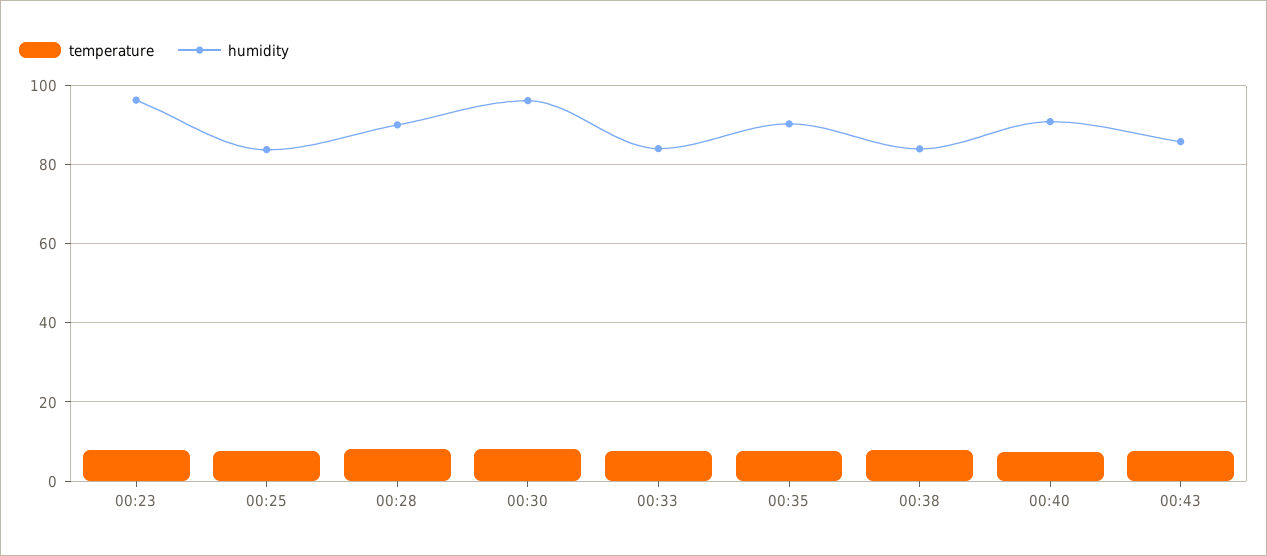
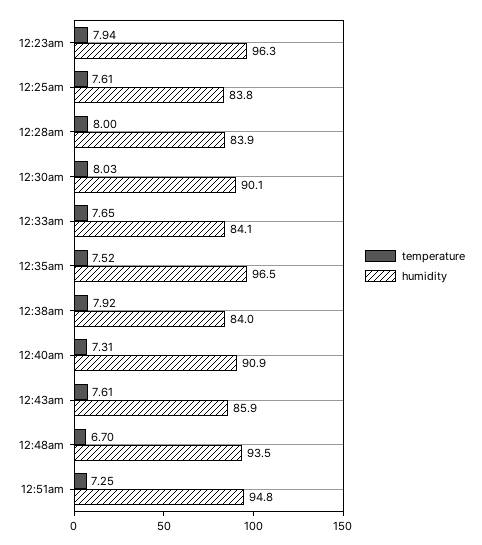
humidity, 00:28: 90 -> 83.9
humidity, 00:30: 96 -> 90.1
humidity, 00:35: 90 -> 96.5
temperature, 12:48am: none -> 6.7
humidity, 12:48am: none -> 93.5
temperature, 12:51am: none -> 7.25
humidity, 12:51am: none -> 94.8

